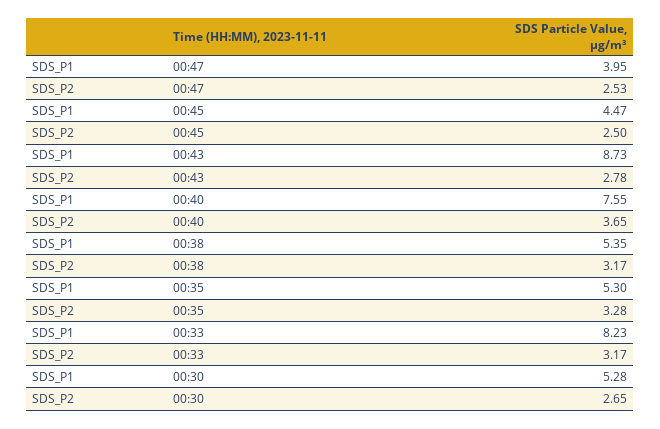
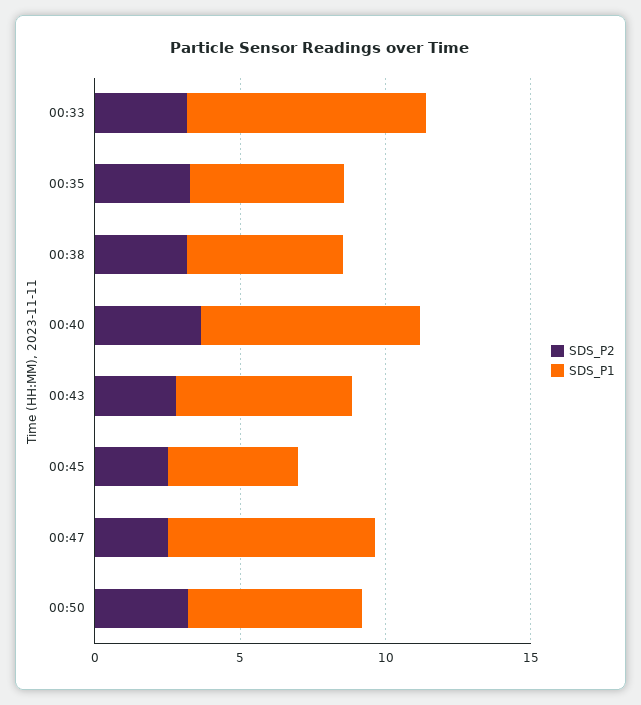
SDS_P1, 00:47: 3.95 -> 7
SDS_P1, 00:43: 8.73 -> 6
SDS_P1, 00:30: 5.28 -> none
SDS_P2, 00:30: 2.65 -> none
SDS_P2, 00:50: none -> 3
SDS_P1, 00:50: none -> 6

